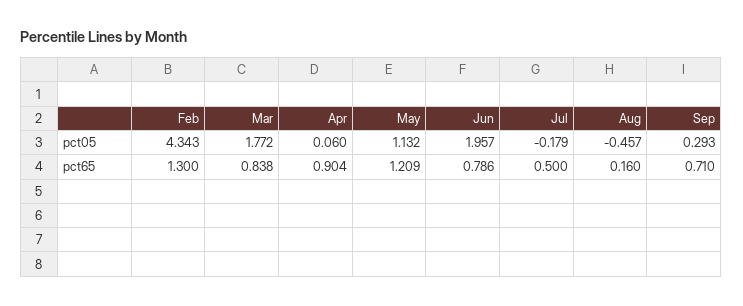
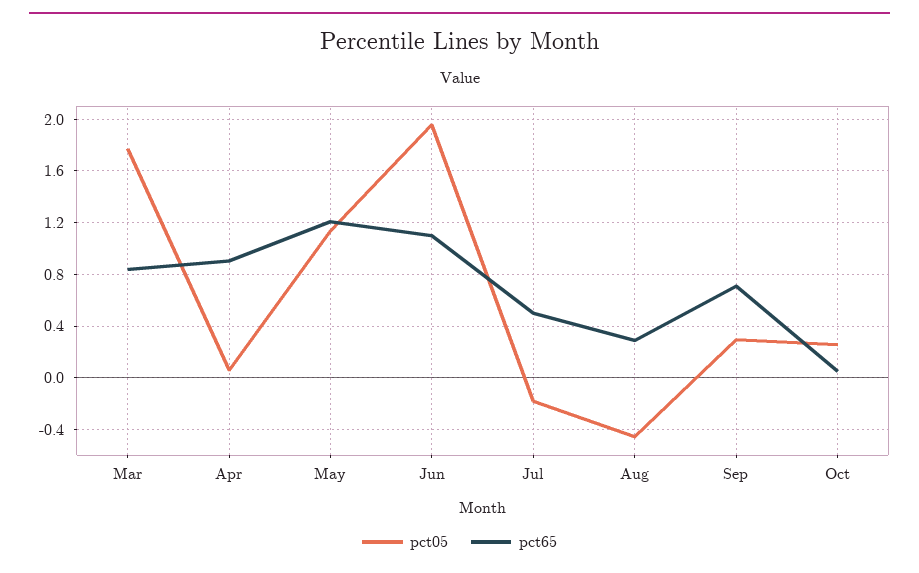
pct05, Feb: 4.343 -> none
pct65, Feb: 1.3 -> none
pct65, Jun: 0.786 -> 1.1
pct65, Aug: 0.16 -> 0.3
pct05, Oct: none -> 0.25
pct65, Oct: none -> 0.05

